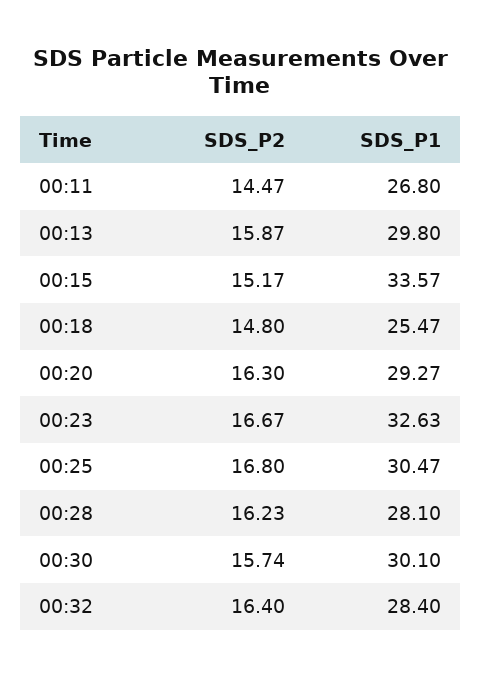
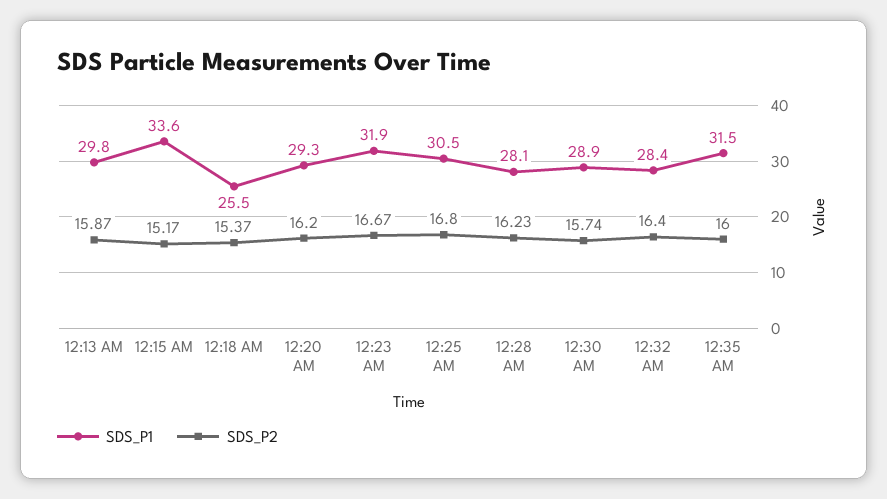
SDS_P2, 00:11: 14.47 -> none
SDS_P1, 00:11: 26.8 -> none
SDS_P2, 00:18: 14.8 -> 15.37
SDS_P2, 00:20: 16.3 -> 16.2
SDS_P1, 00:23: 32.63 -> 31.9
SDS_P1, 00:30: 30.1 -> 28.9
SDS_P1, 12:35 AM: none -> 31.5
SDS_P2, 12:35 AM: none -> 16

